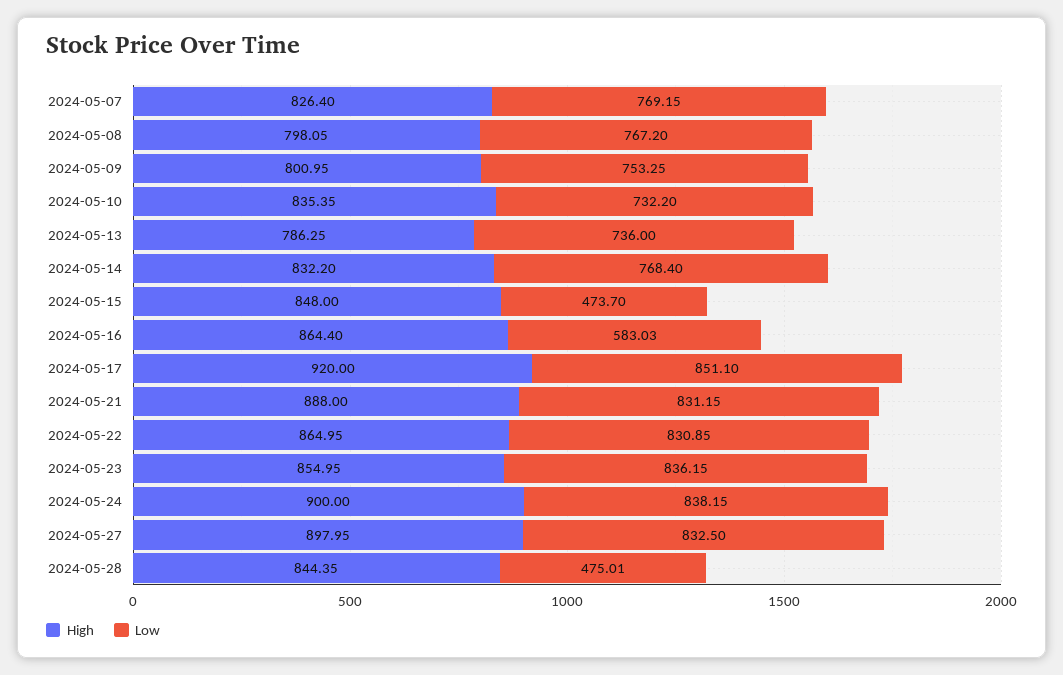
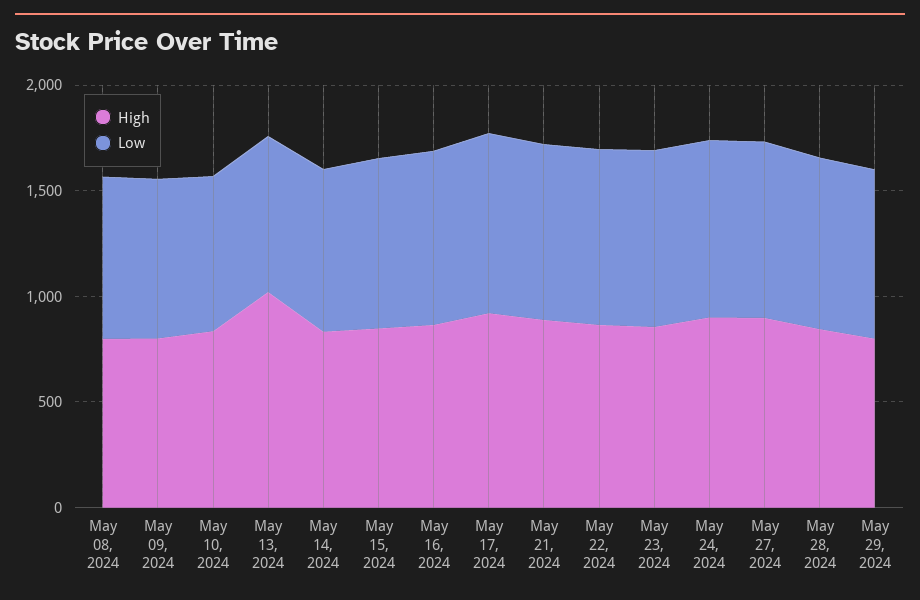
High, 2024-05-07: 826.4 -> none
Low, 2024-05-07: 769.15 -> none
High, 2024-05-13: 786.25 -> 1000
Low, 2024-05-15: 473.7 -> 800
Low, 2024-05-16: 583.03 -> 800
Low, 2024-05-28: 475.01 -> 800
High, May 29, 2024: none -> 800
Low, May 29, 2024: none -> 800

